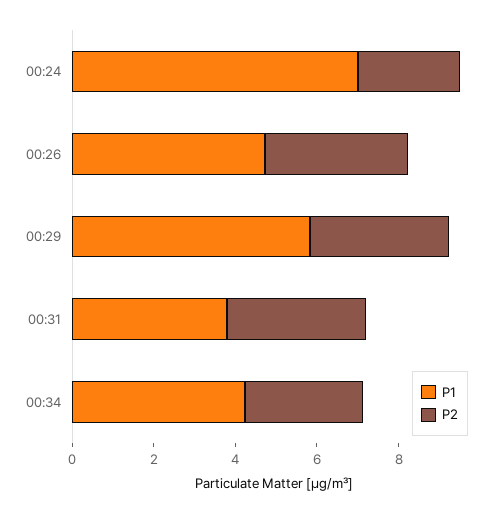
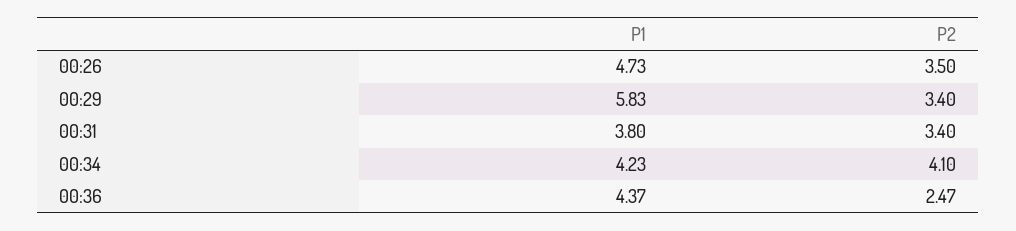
P1, 00:24: 7 -> none
P2, 00:24: 2.5 -> none
P2, 00:34: 3 -> 4.1
P1, 00:36: none -> 4.37
P2, 00:36: none -> 2.47

